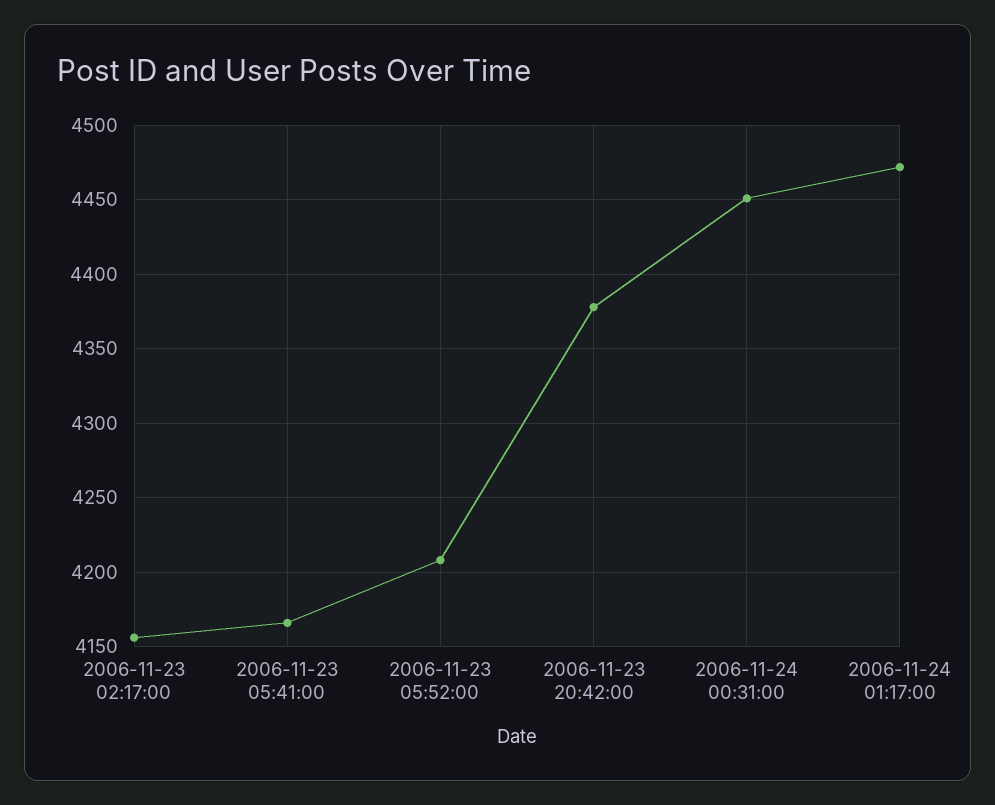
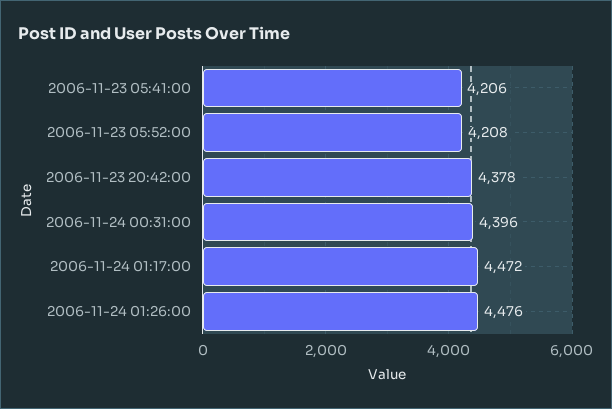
2006-11-23 02:17:00: 4155 -> none
2006-11-23 05:41:00: 4165 -> 4206
2006-11-24 00:31:00: 4450 -> 4396
2006-11-24 01:26:00: none -> 4476

